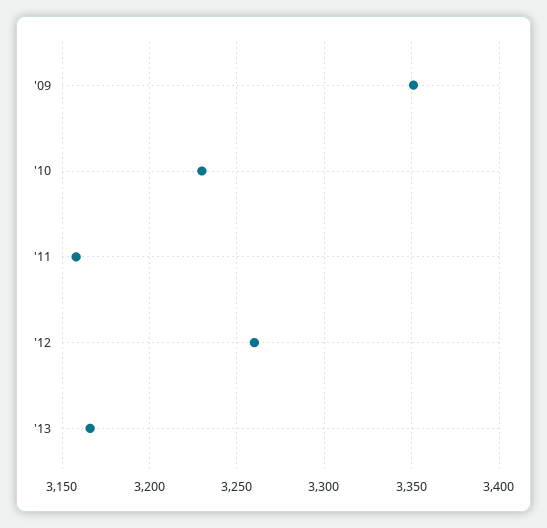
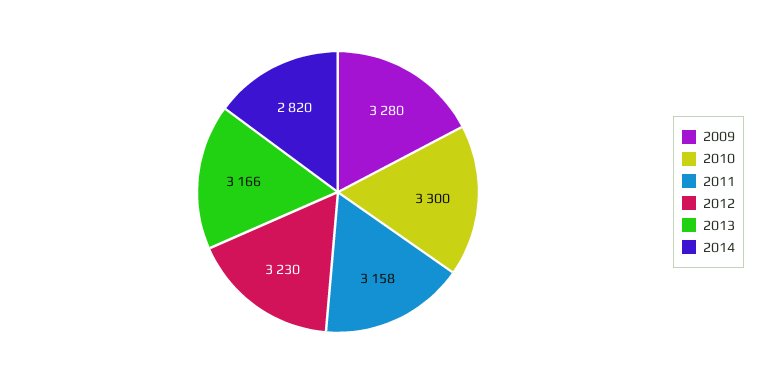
'09: 3350 -> 3280
'10: 3230 -> 3300
'12: 3260 -> 3230
2014: none -> 2820

